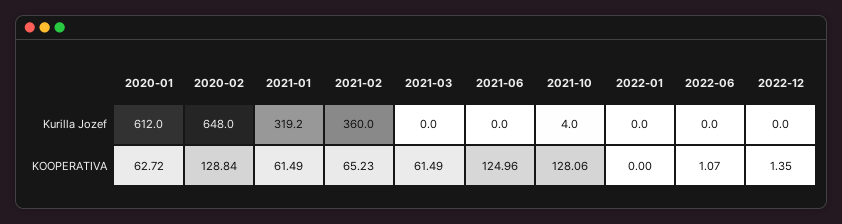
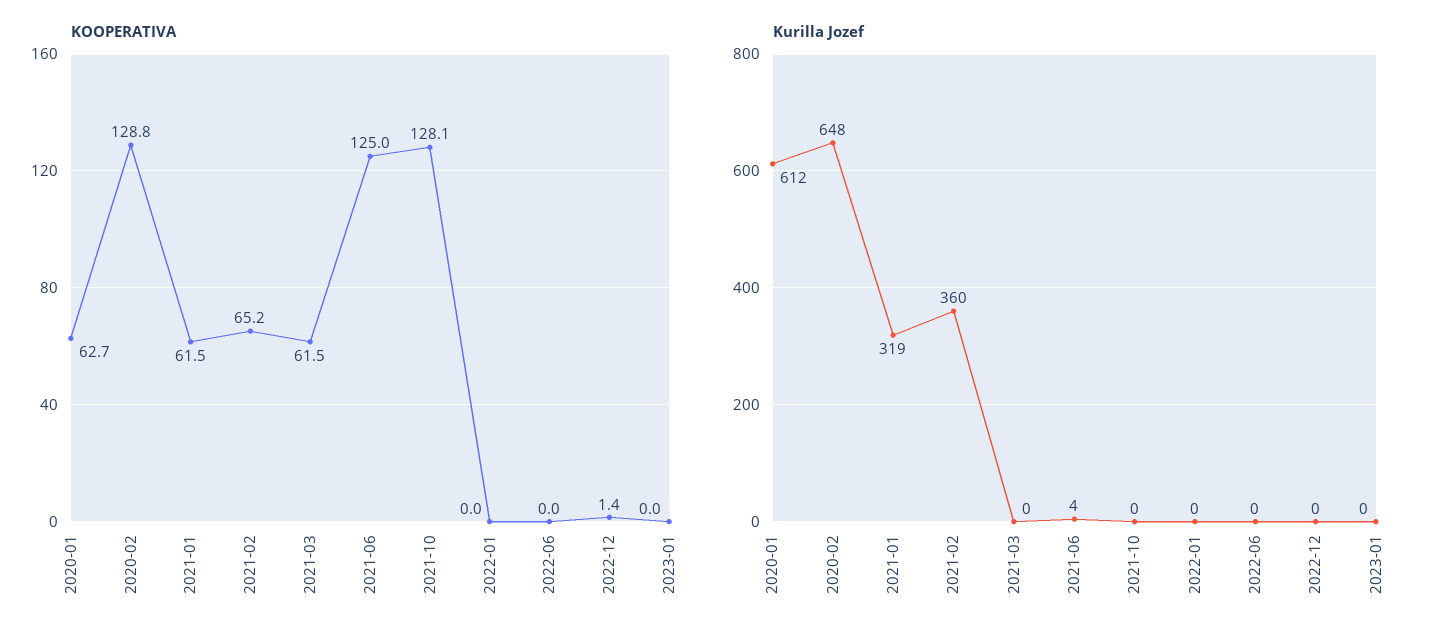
Kurilla Jozef, 2021-06: 0 -> 4
Kurilla Jozef, 2021-10: 4 -> 0
KOOPERATIVA, 2022-06: 1.07 -> 0
KOOPERATIVA, 2023-01: none -> 0
Kurilla Jozef, 2023-01: none -> 0

